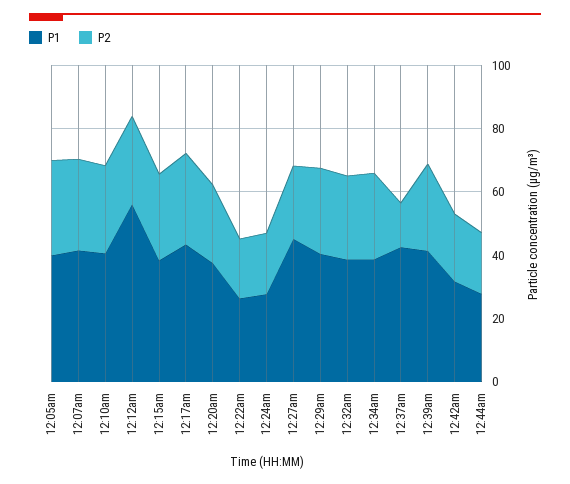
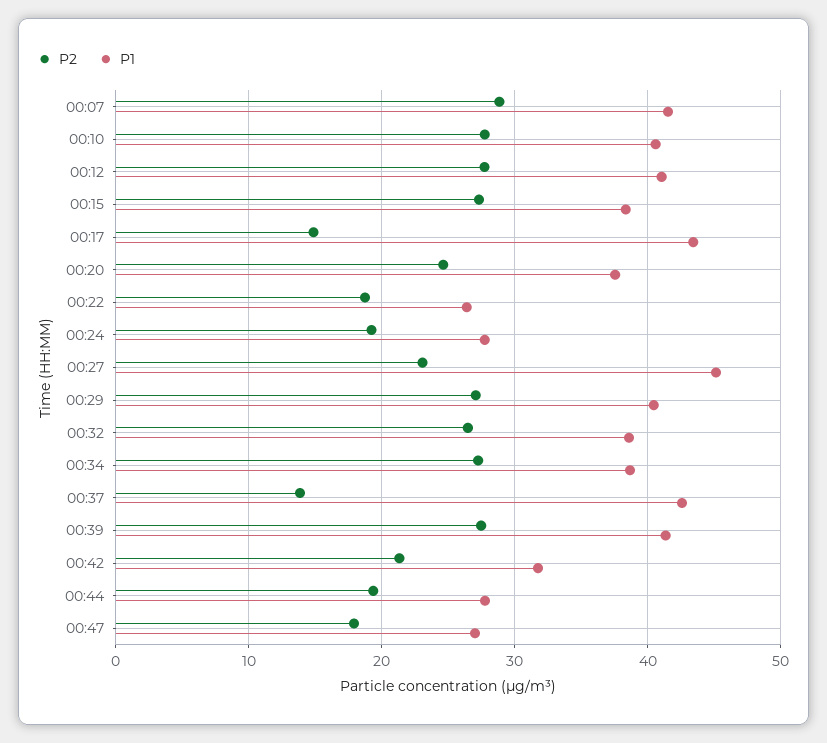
P1, 12:05am: 40 -> none
P2, 12:05am: 30 -> none
P1, 12:12am: 55 -> 41
P2, 12:17am: 30 -> 15
P2, 00:47: none -> 18
P1, 00:47: none -> 27

